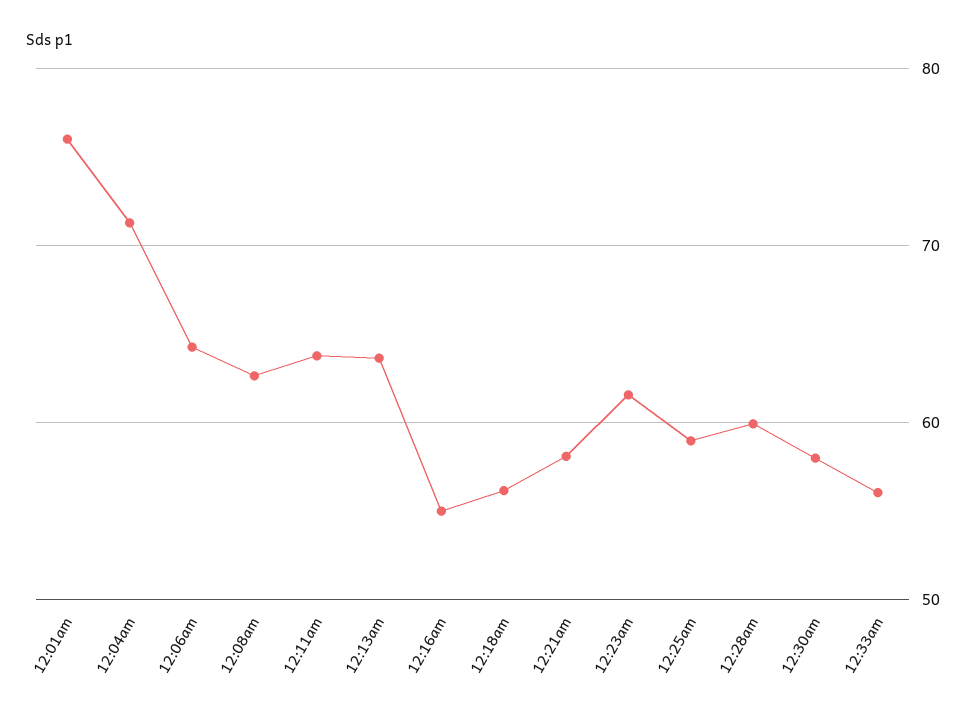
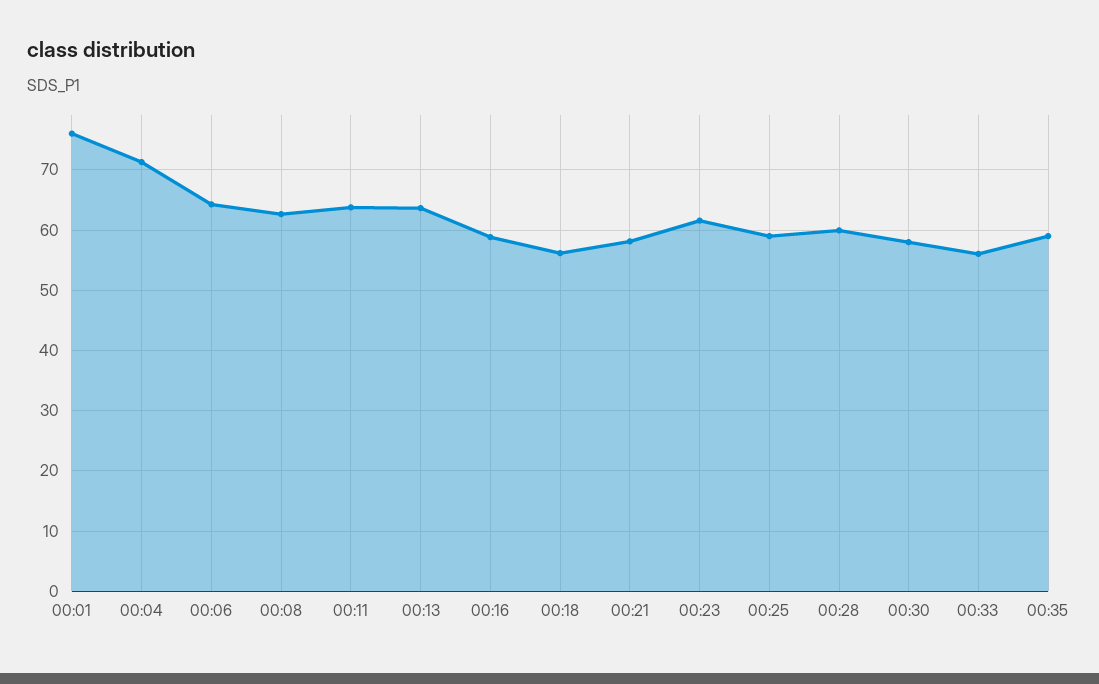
12:16am: 55 -> 59
00:35: none -> 59

